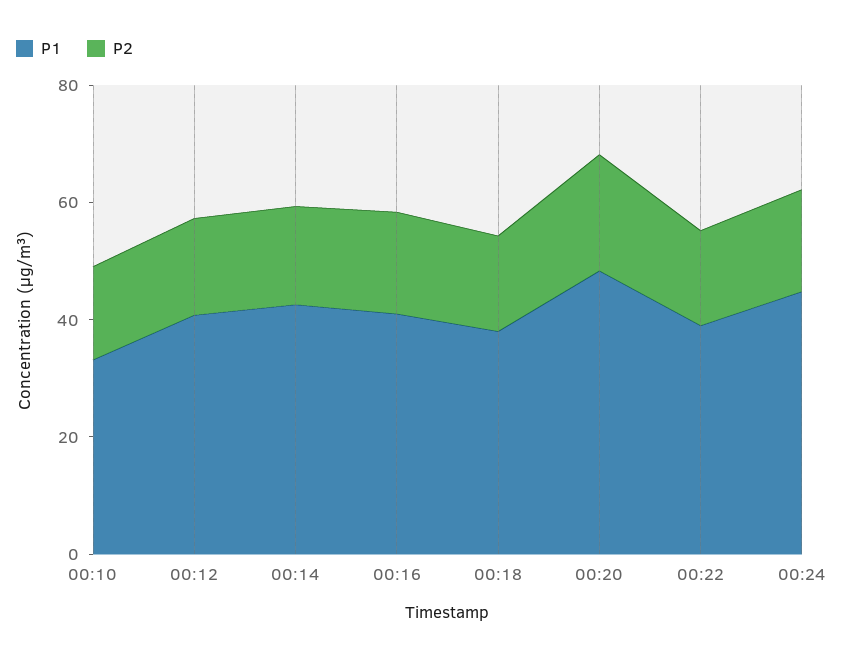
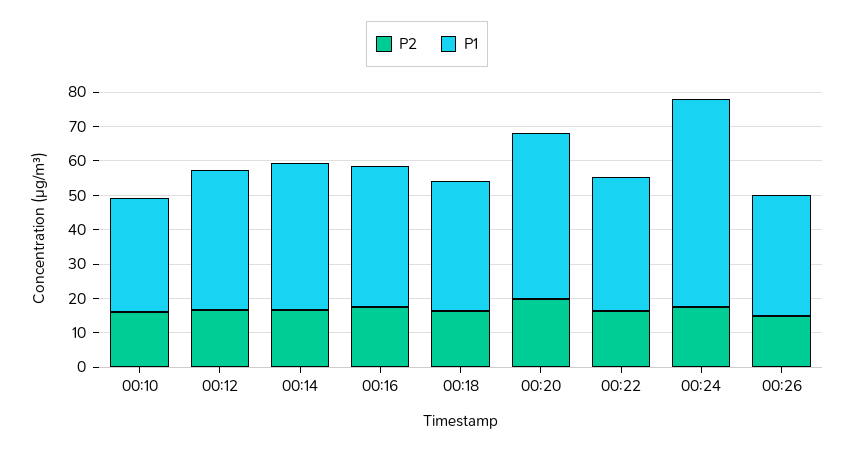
P1, 00:24: 45 -> 60
P2, 00:26: none -> 15
P1, 00:26: none -> 35

